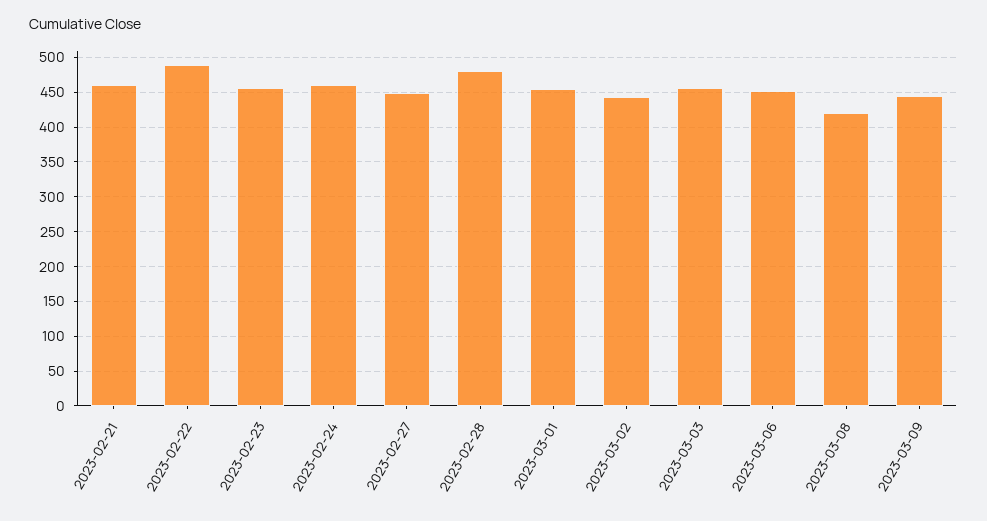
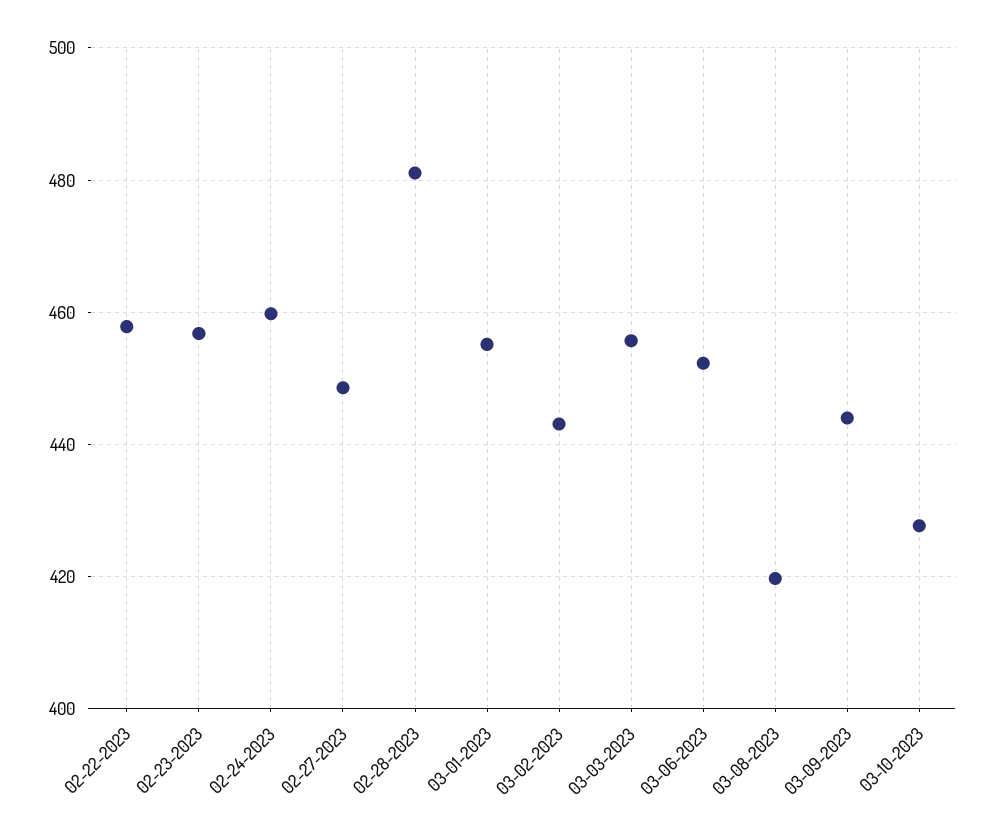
2023-02-21: 460 -> none
2023-02-22: 490 -> 458
03-10-2023: none -> 428

